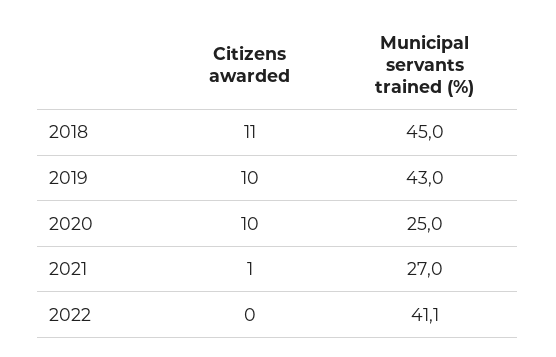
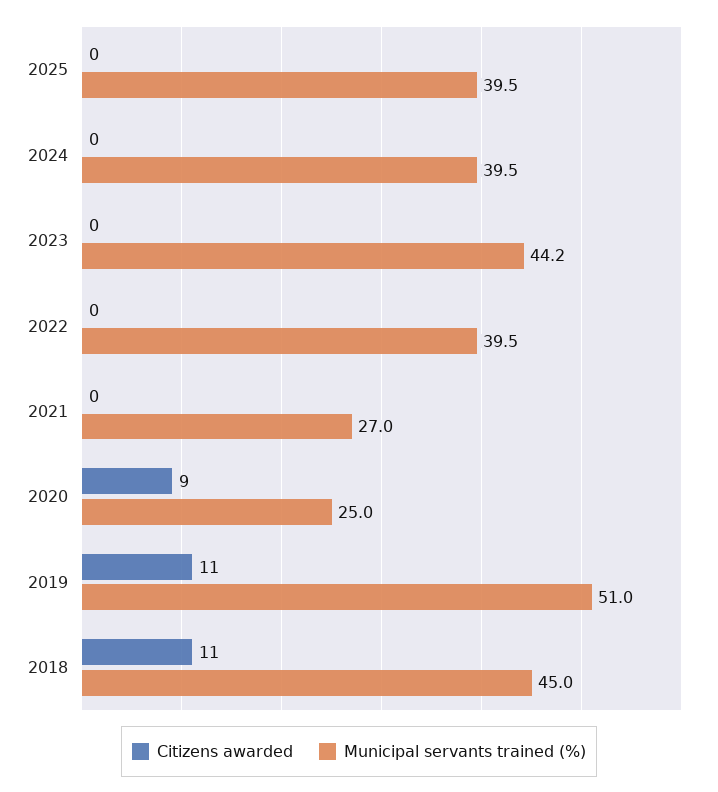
Citizens awarded, 2019: 10 -> 11
Municipal servants trained (%), 2019: 43 -> 51
Citizens awarded, 2020: 10 -> 9
Citizens awarded, 2021: 1 -> 0
Municipal servants trained (%), 2022: 41.1 -> 39.5
Citizens awarded, 2025: none -> 0
Municipal servants trained (%), 2025: none -> 39.5
Citizens awarded, 2024: none -> 0
Municipal servants trained (%), 2024: none -> 39.5
Citizens awarded, 2023: none -> 0
Municipal servants trained (%), 2023: none -> 44.2

